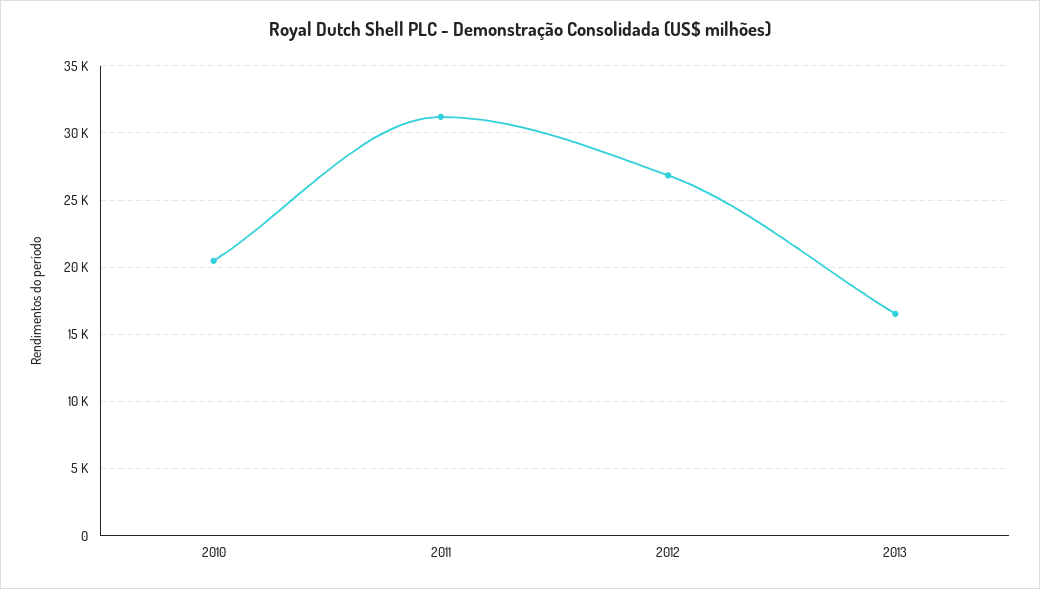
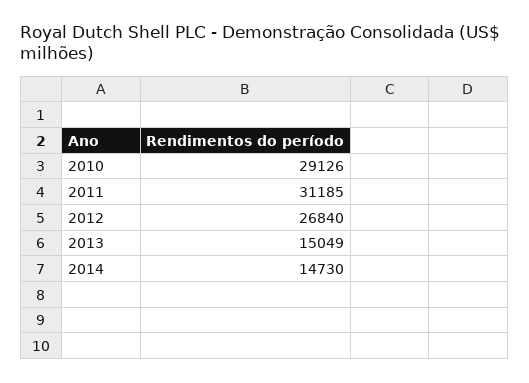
2010: 20500 -> 29126
2013: 16500 -> 15049
2014: none -> 14730

